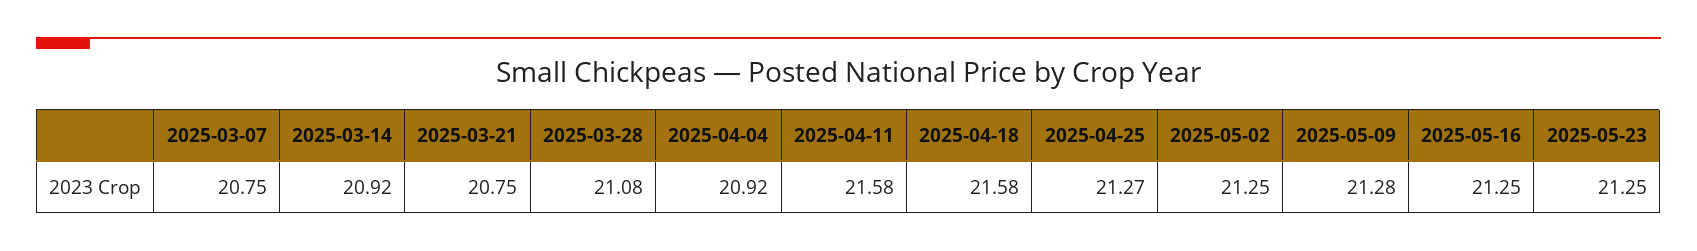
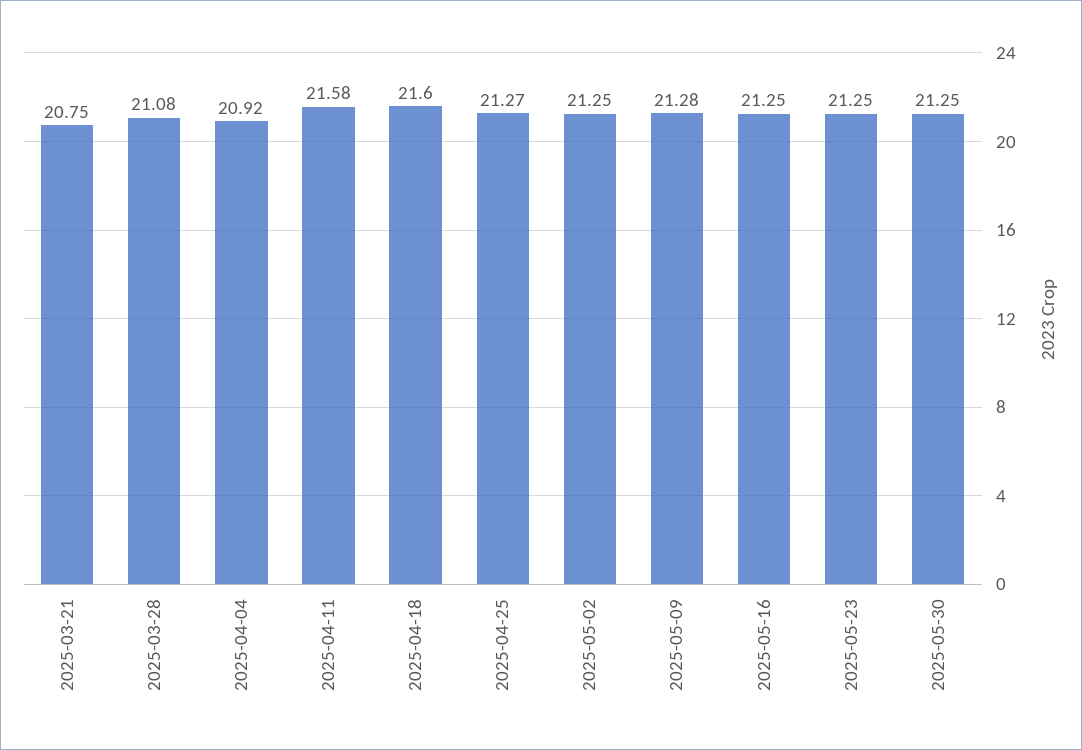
2025-03-07: 20.75 -> none
2025-03-14: 20.92 -> none
2025-04-18: 21.58 -> 21.6
2025-05-30: none -> 21.25

